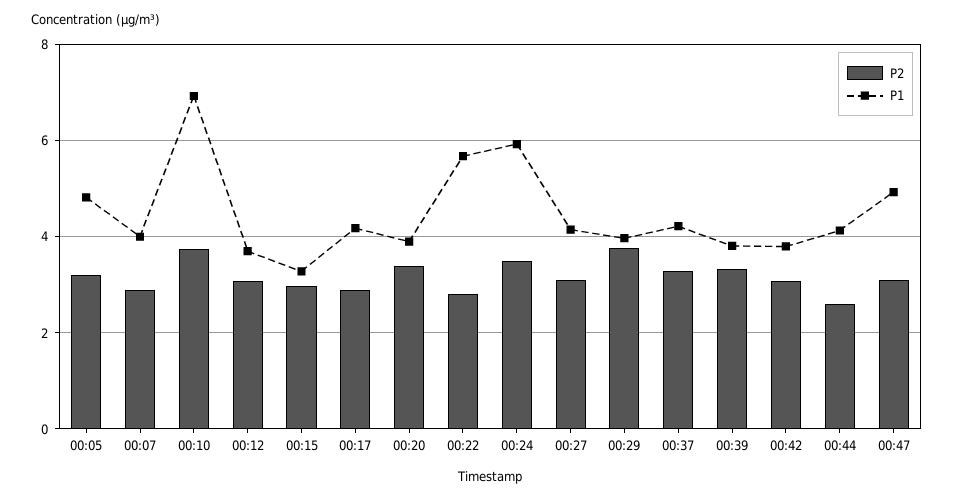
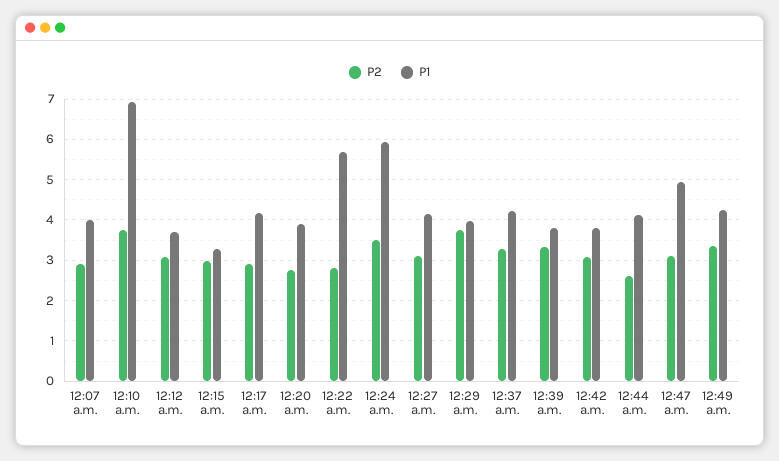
P2, 00:05: 3.2 -> none
P1, 00:05: 4.8 -> none
P2, 00:20: 3.4 -> 2.8
P2, 12:49 a.m.: none -> 3.4
P1, 12:49 a.m.: none -> 4.2

